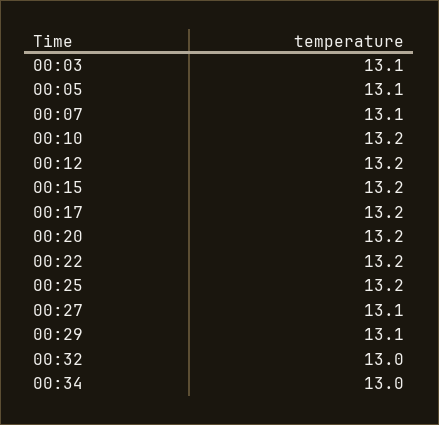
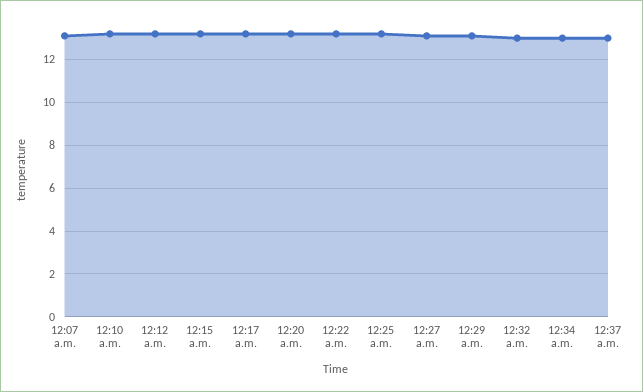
00:03: 13.1 -> none
00:05: 13.1 -> none
12:37 a.m.: none -> 13

